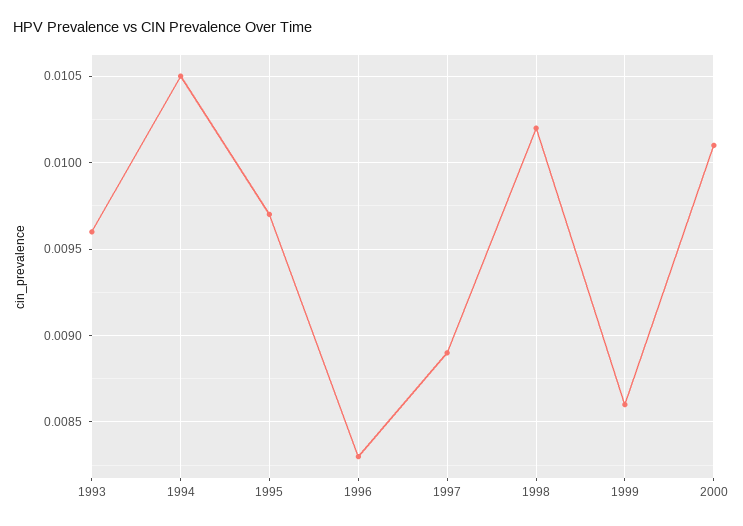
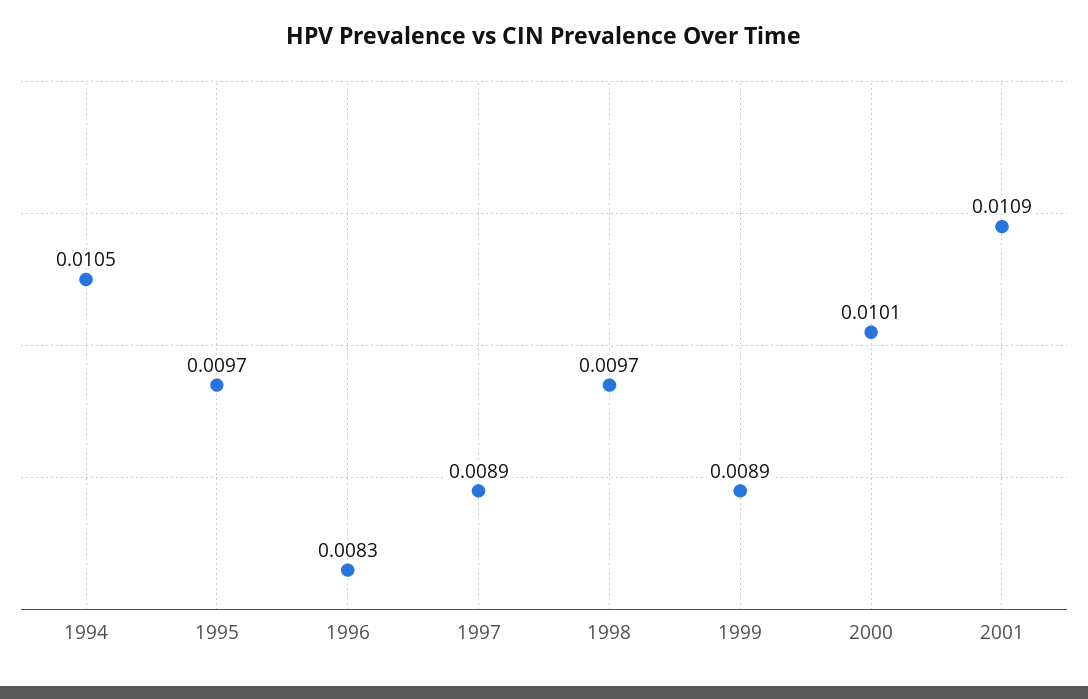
1993: 0.0096 -> none
1998: 0.0102 -> 0.0097
1999: 0.0086 -> 0.0089
2001: none -> 0.0109

